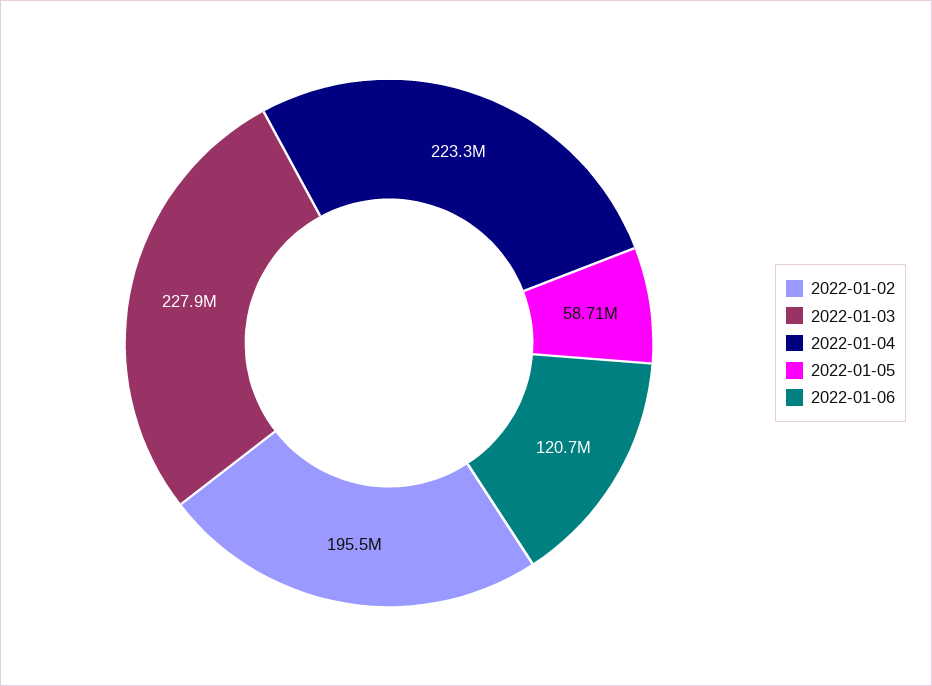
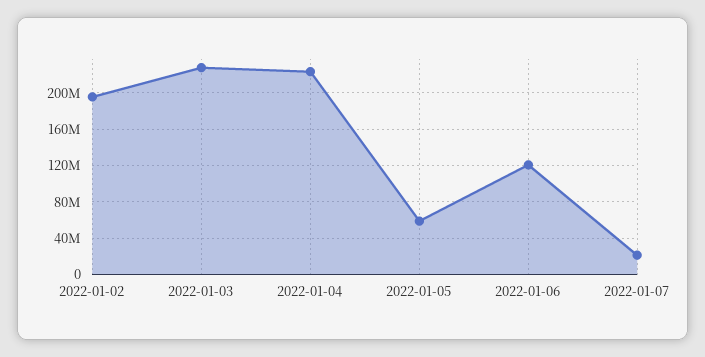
2022-01-07: none -> 20000000

